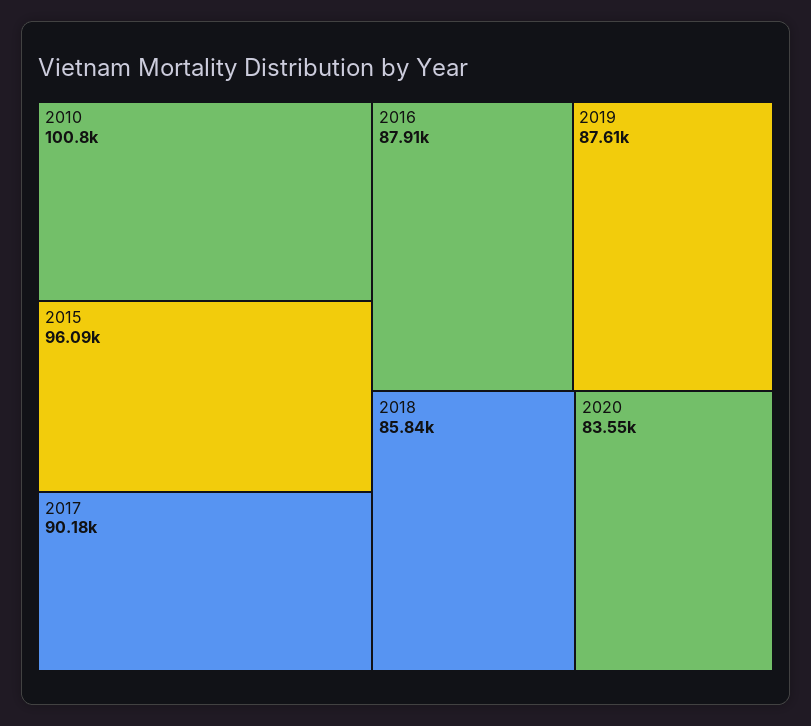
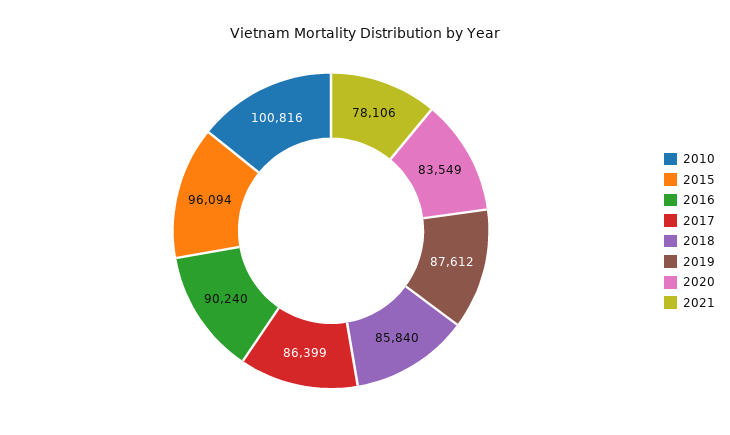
2017: 90180 -> 86399
2016: 87910 -> 90240
2021: none -> 78106

